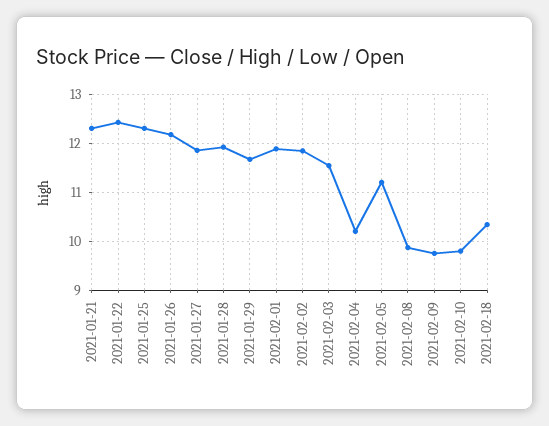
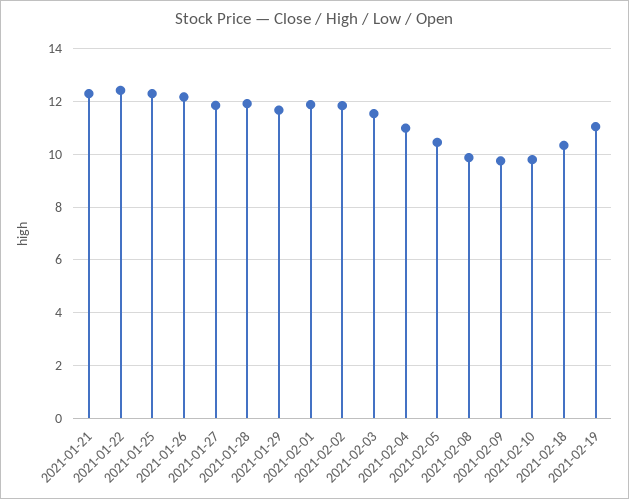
2021-02-04: 10.2 -> 11
2021-02-05: 11.2 -> 10.5
2021-02-19: none -> 11

